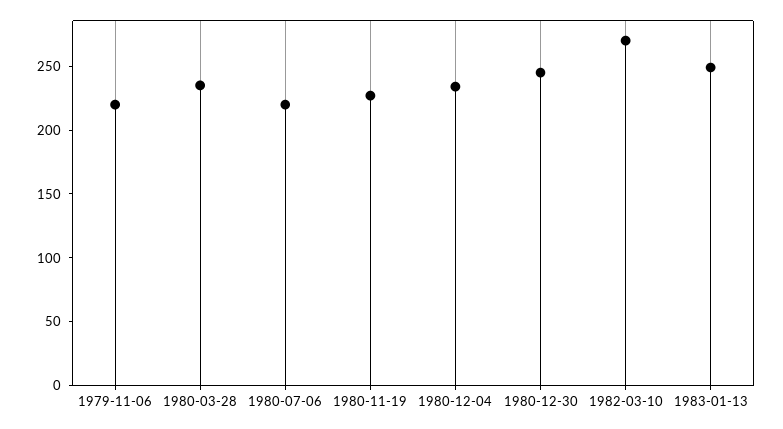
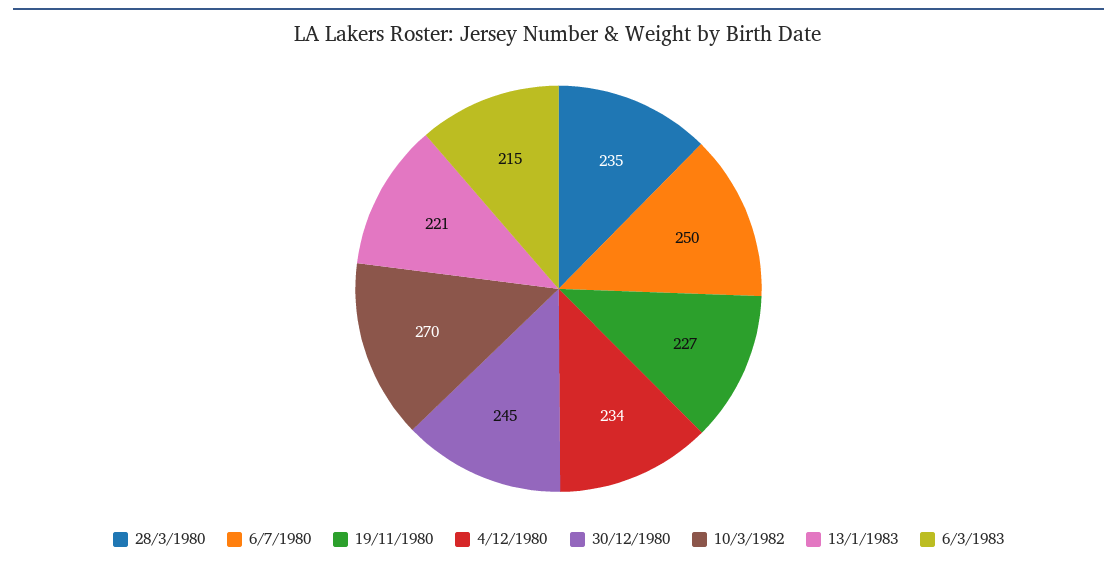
1979-11-06: 220 -> none
1980-07-06: 220 -> 250
1983-01-13: 250 -> 221
6/3/1983: none -> 215

